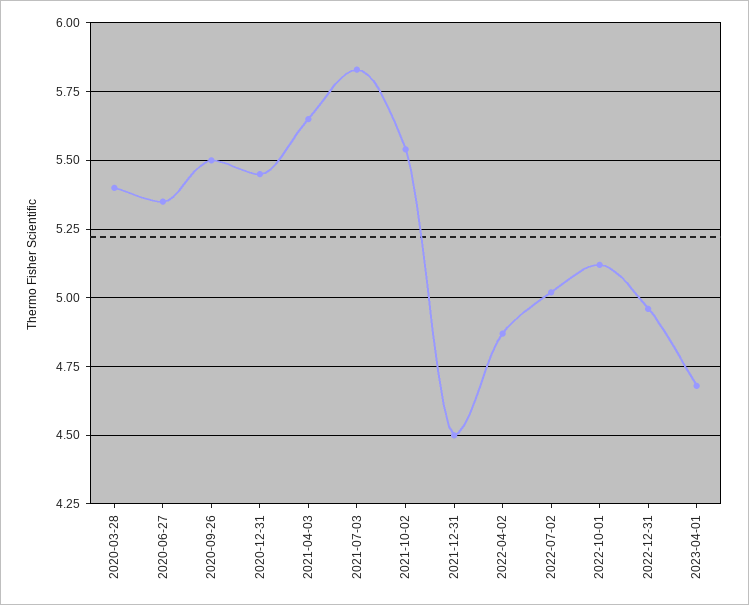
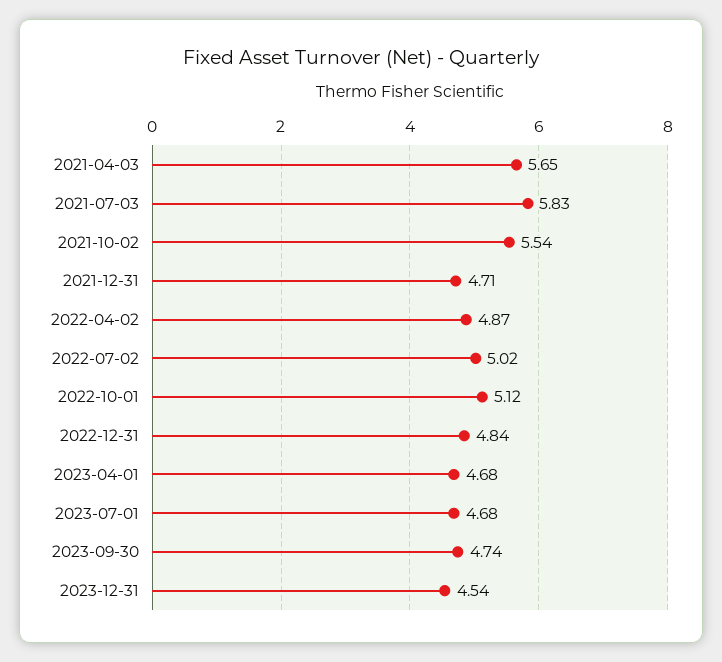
2020-03-28: 5.4 -> none
2020-06-27: 5.35 -> none
2020-09-26: 5.5 -> none
2020-12-31: 5.45 -> none
2021-12-31: 4.5 -> 4.71
2022-12-31: 4.95 -> 4.84
2023-07-01: none -> 4.68
2023-09-30: none -> 4.74
2023-12-31: none -> 4.54

